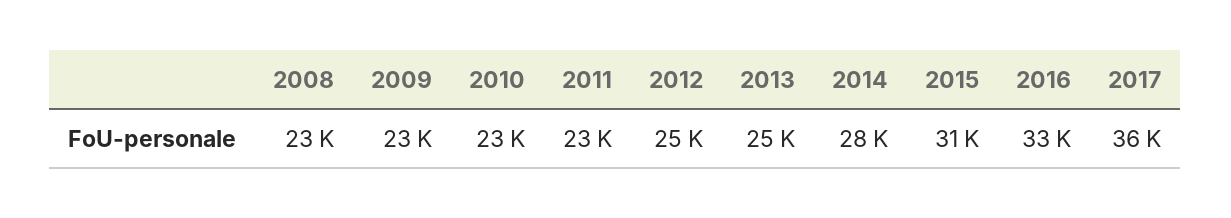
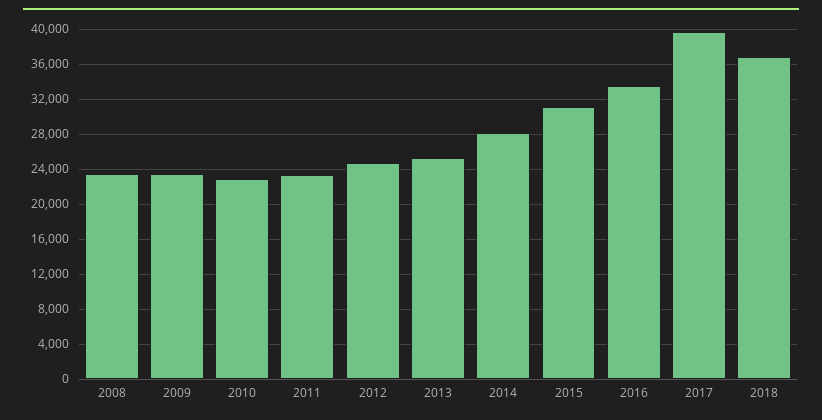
2017: 36000 -> 40000
2018: none -> 37000

